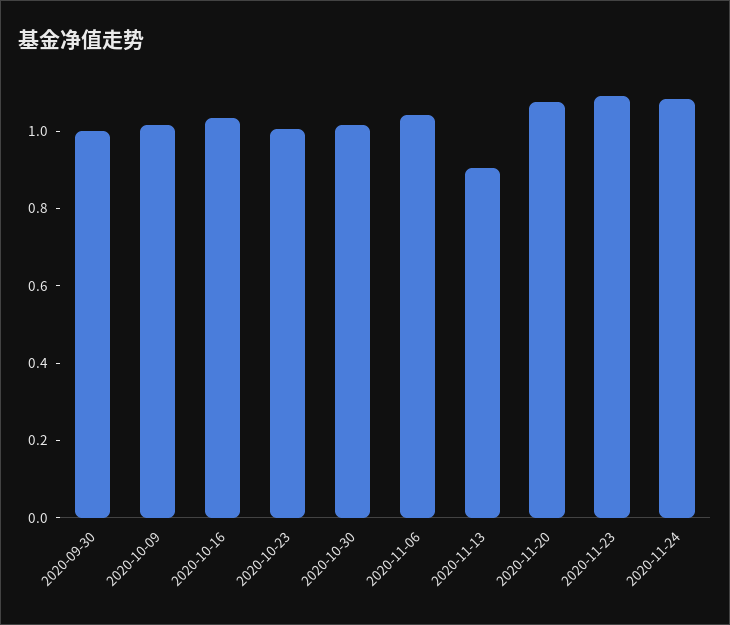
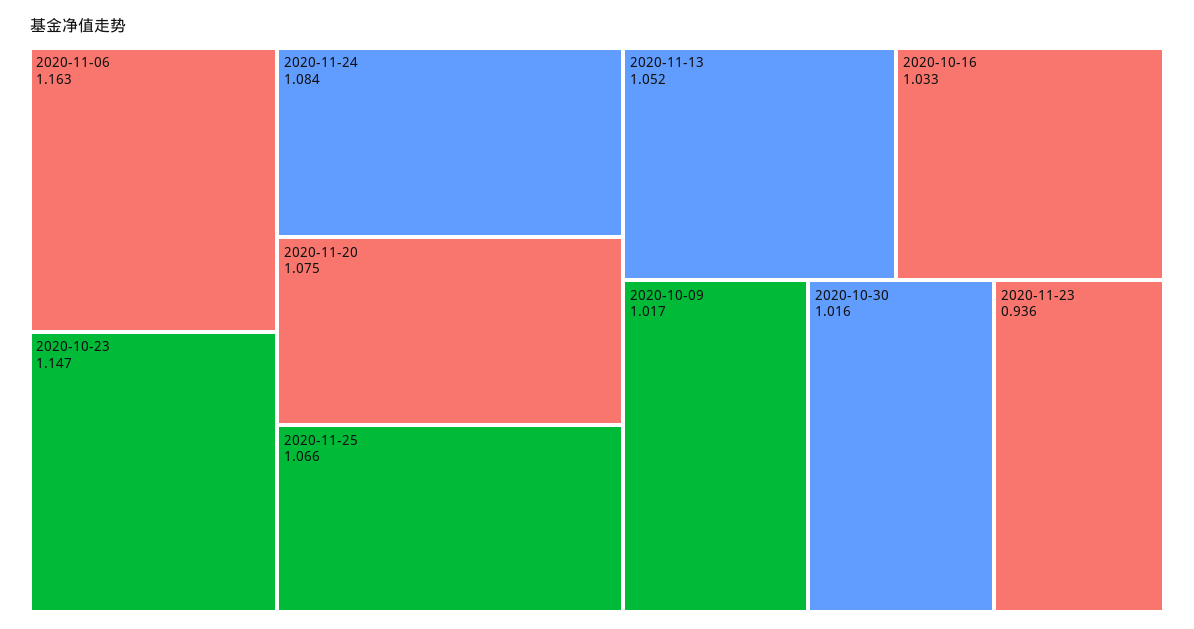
2020-09-30: 1 -> none
2020-10-23: 1 -> 1.147
2020-11-06: 1.05 -> 1.163
2020-11-13: 0.9 -> 1.052
2020-11-23: 1.1 -> 0.936
2020-11-25: none -> 1.066

